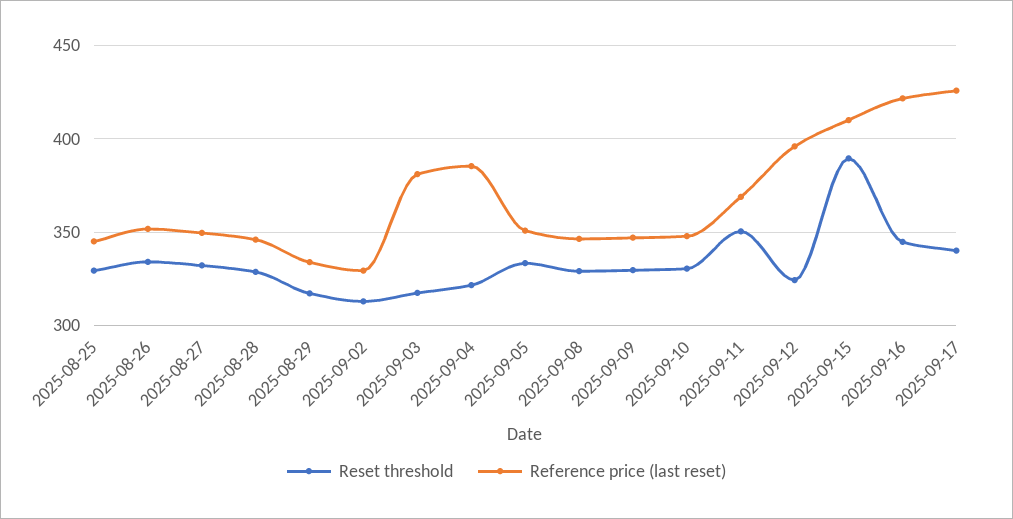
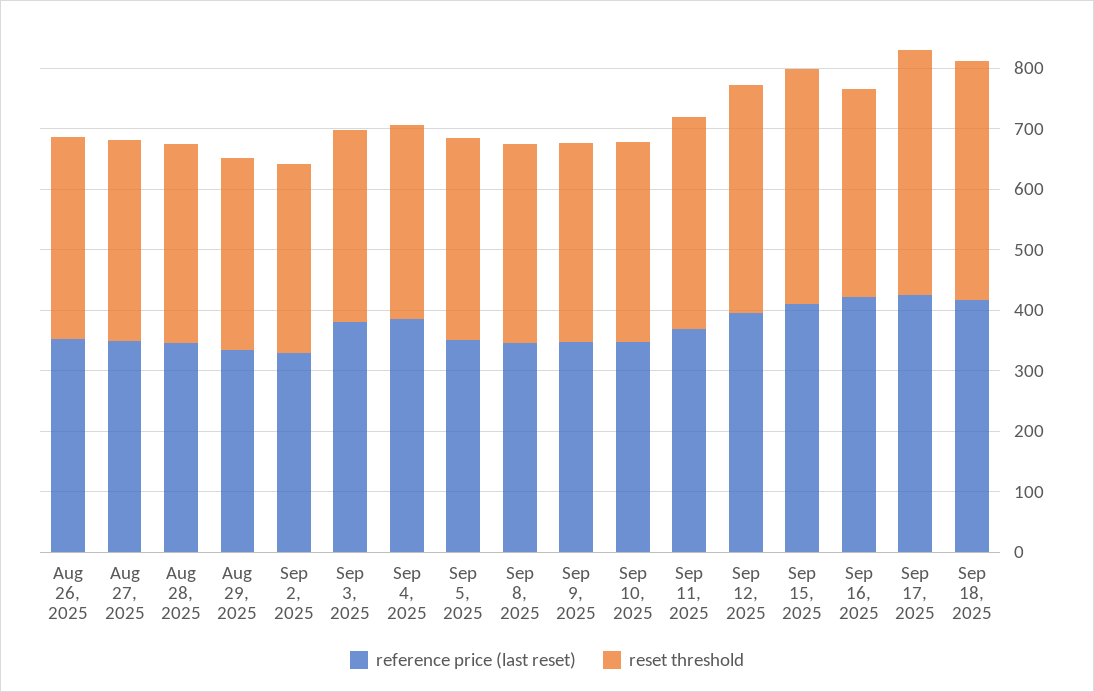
Reset threshold, 2025-08-25: 330 -> none
Reference price (last reset), 2025-08-25: 345 -> none
Reset threshold, 2025-09-12: 325 -> 380
Reset threshold, 2025-09-17: 340 -> 400
Reference price (last reset), Sep 18, 2025: none -> 420
Reset threshold, Sep 18, 2025: none -> 400

